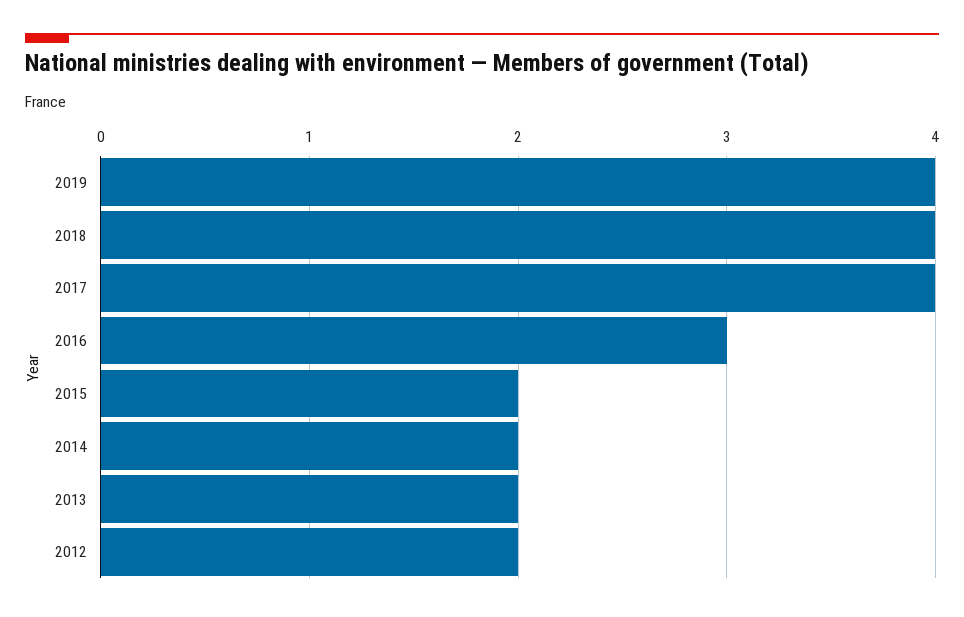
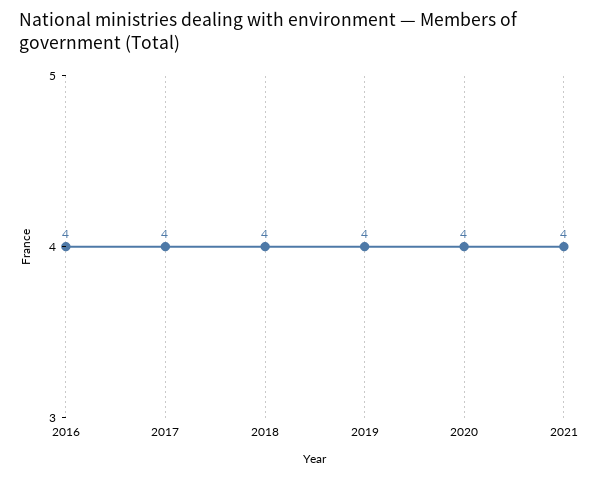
2016: 3 -> 4
2015: 2 -> none
2014: 2 -> none
2013: 2 -> none
2012: 2 -> none
2020: none -> 4
2021: none -> 4

